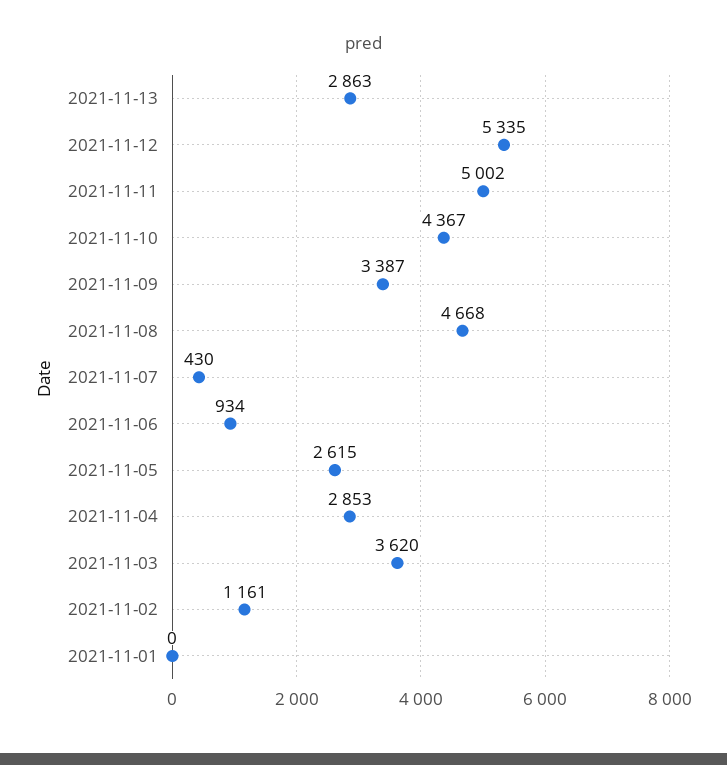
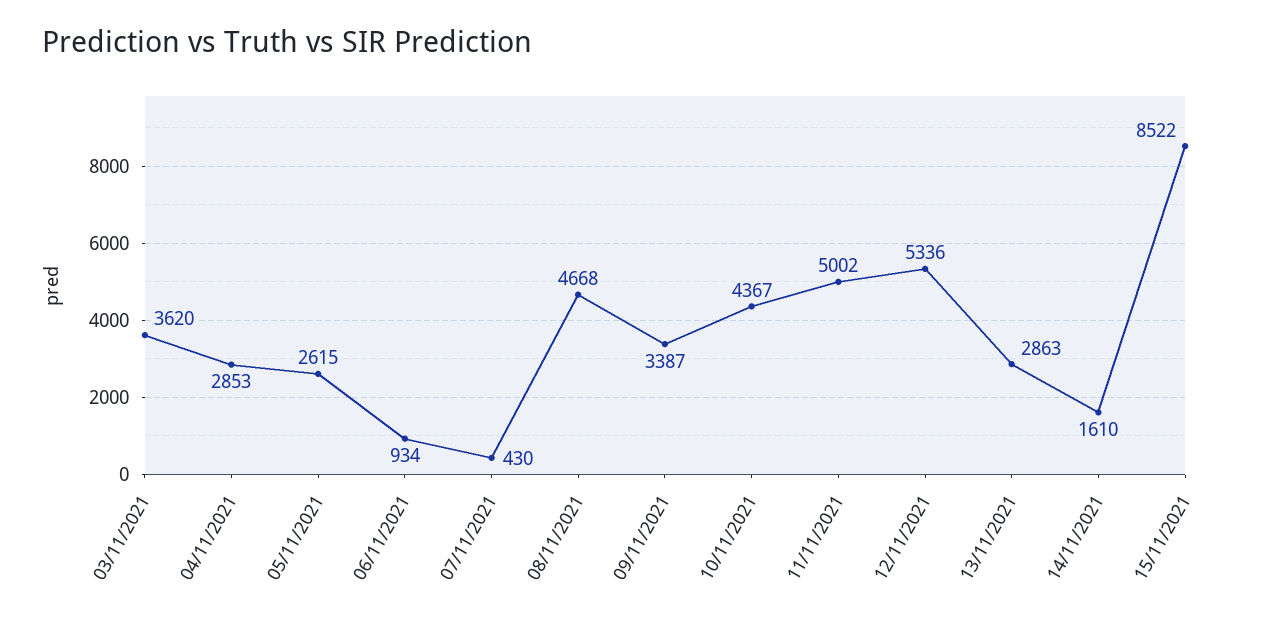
2021-11-12: 5335 -> 5336
2021-11-02: 1161 -> none
2021-11-01: 0 -> none
14/11/2021: none -> 1610
15/11/2021: none -> 8522

